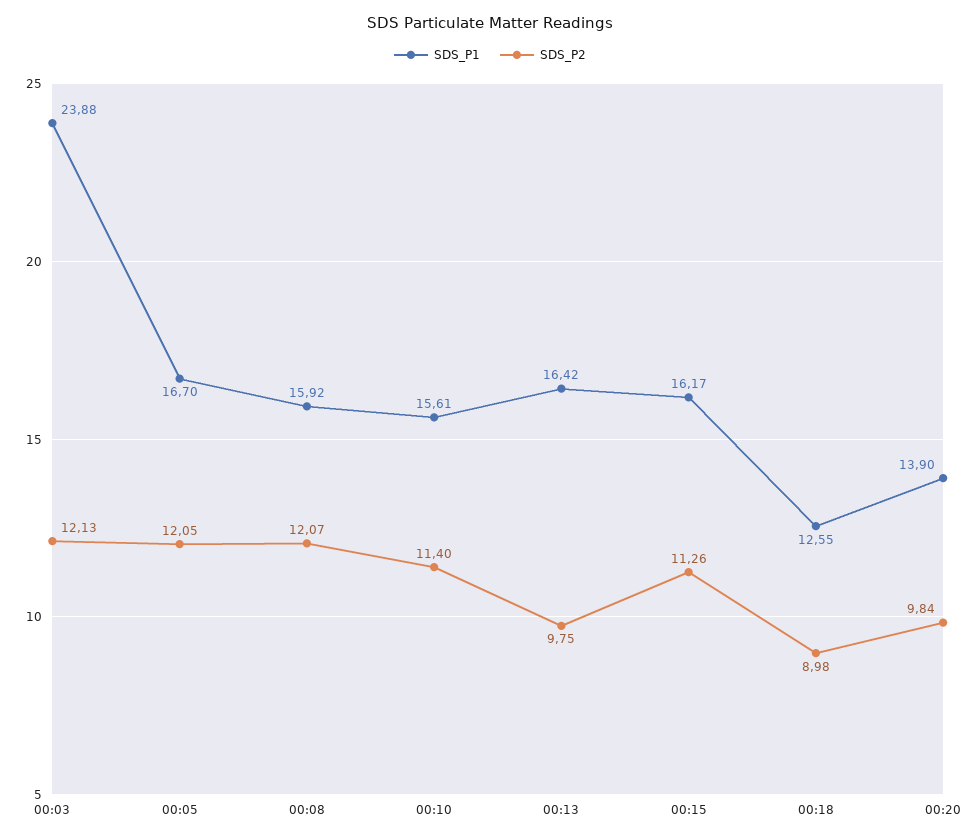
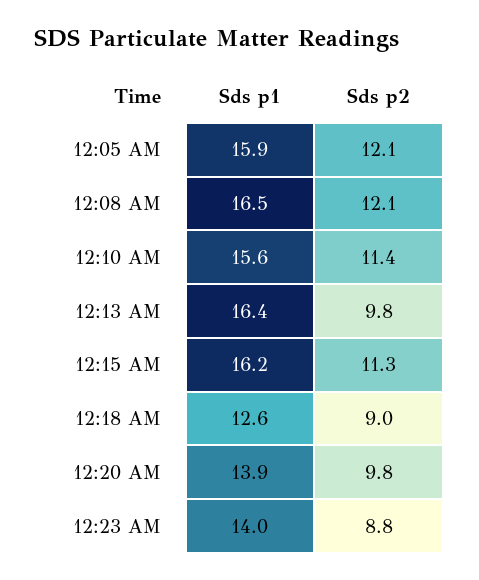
SDS_P1, 00:03: 23.88 -> none
SDS_P2, 00:03: 12.13 -> none
SDS_P1, 00:05: 16.7 -> 15.9
SDS_P1, 00:08: 15.92 -> 16.5
SDS_P1, 12:23 AM: none -> 14
SDS_P2, 12:23 AM: none -> 8.8

